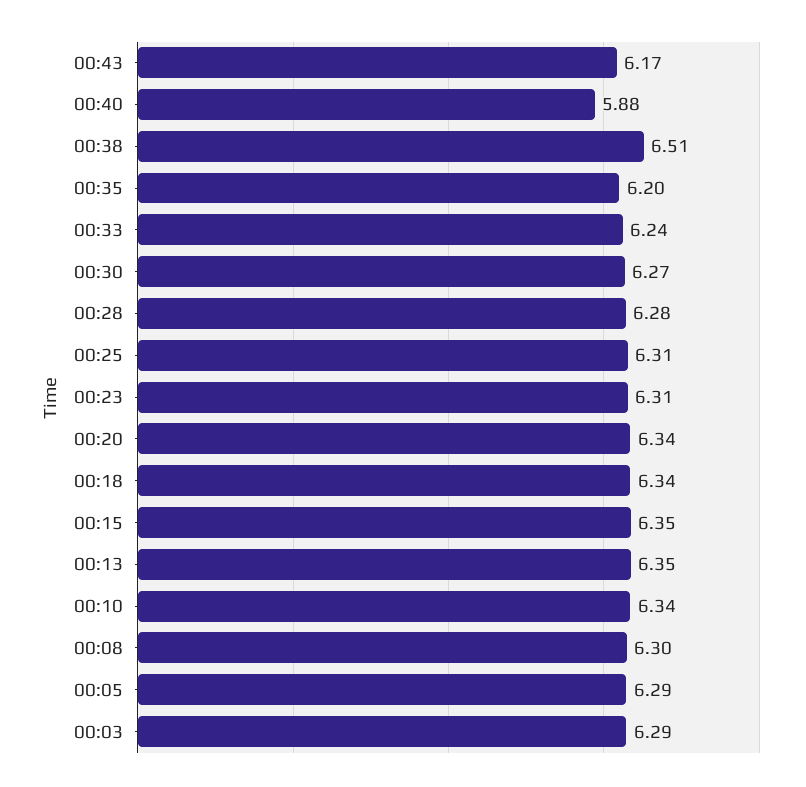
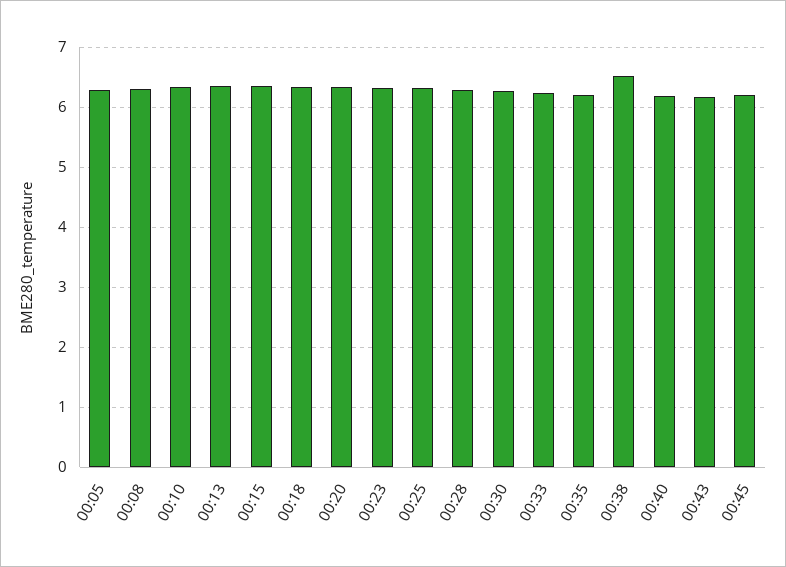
00:40: 5.88 -> 6.2
00:03: 6.29 -> none
00:45: none -> 6.2

